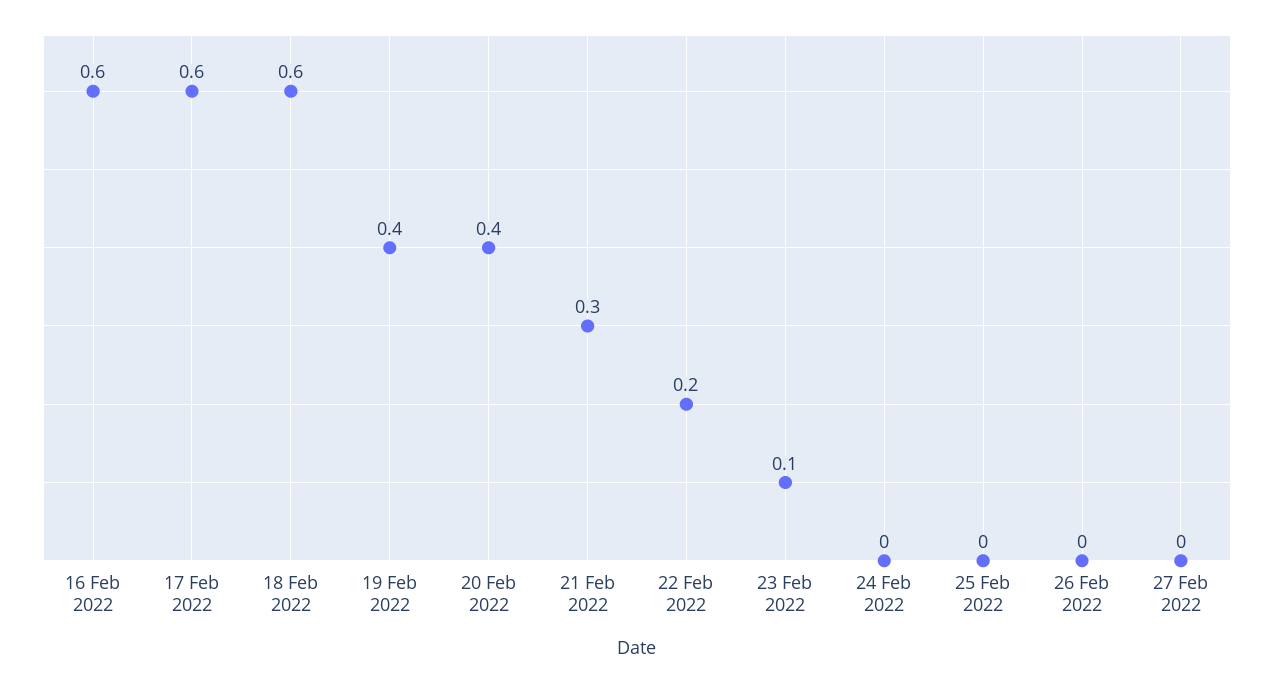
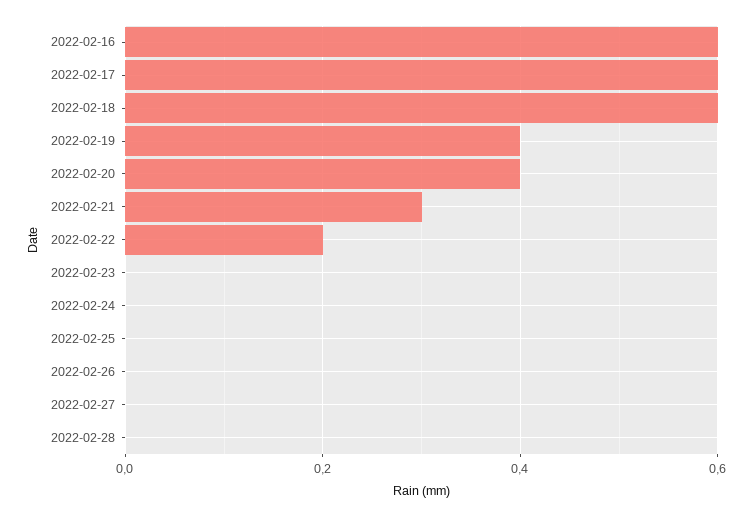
23 Feb 2022: 0.1 -> 0
2022-02-28: none -> 0

